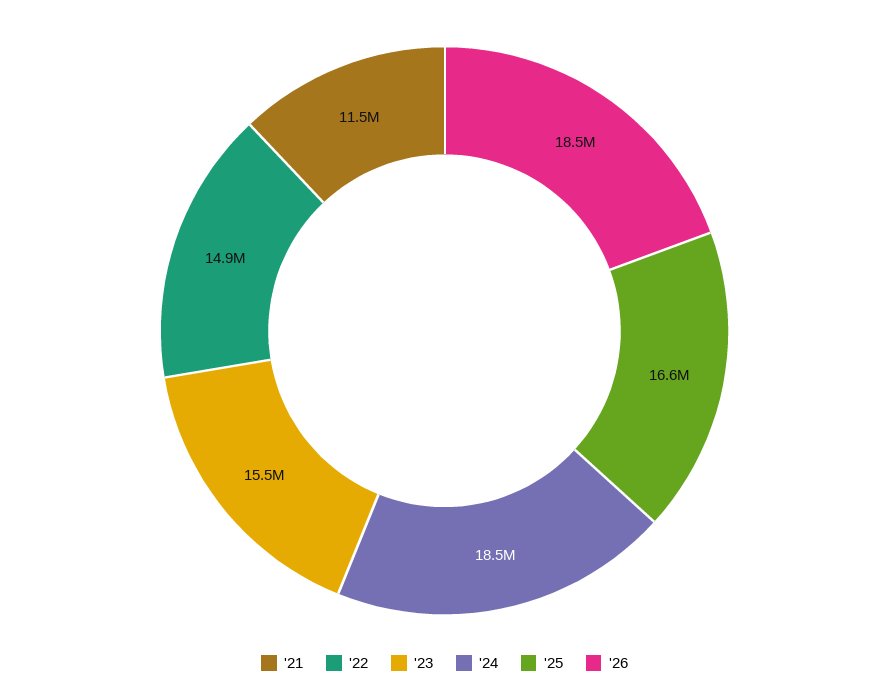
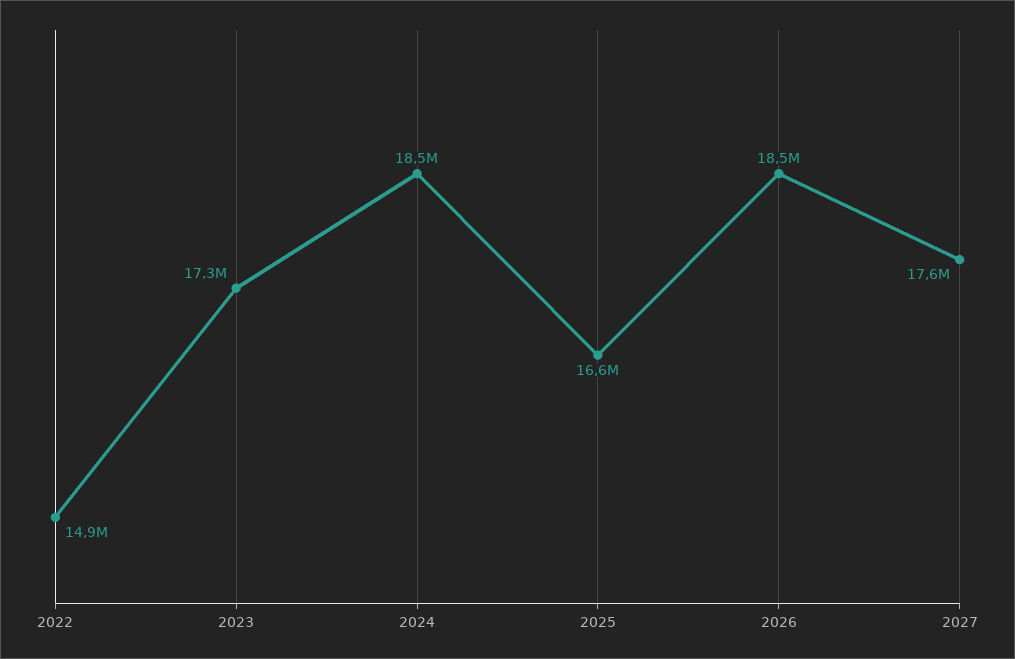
'21: 11500000 -> none
'23: 15500000 -> 17300000
2027: none -> 17600000

